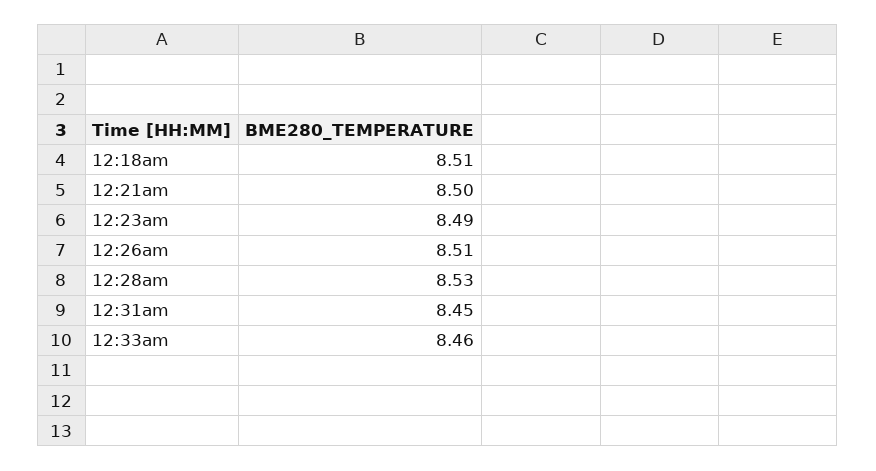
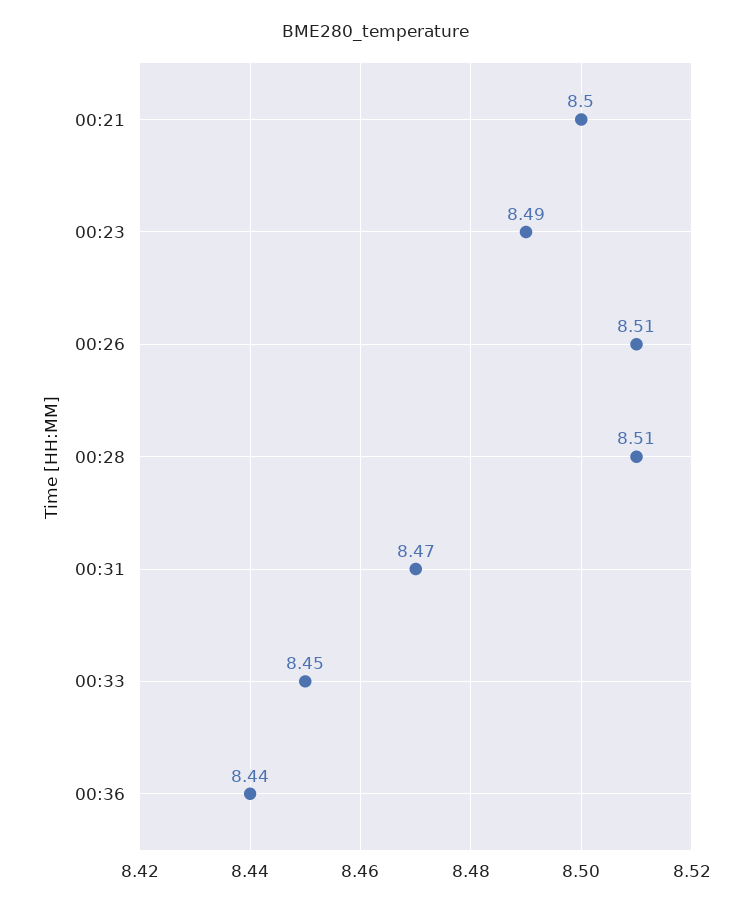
12:18am: 8.51 -> none
12:28am: 8.53 -> 8.51
12:31am: 8.45 -> 8.47
12:33am: 8.46 -> 8.45
00:36: none -> 8.44

